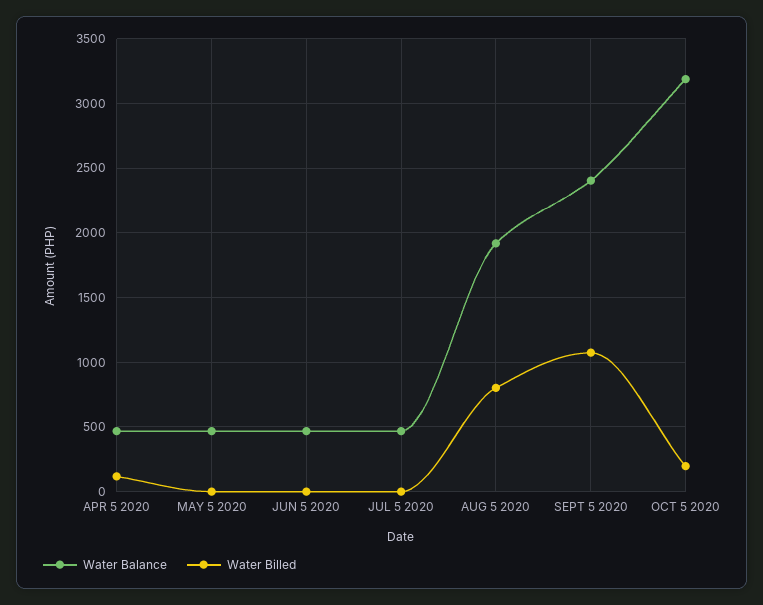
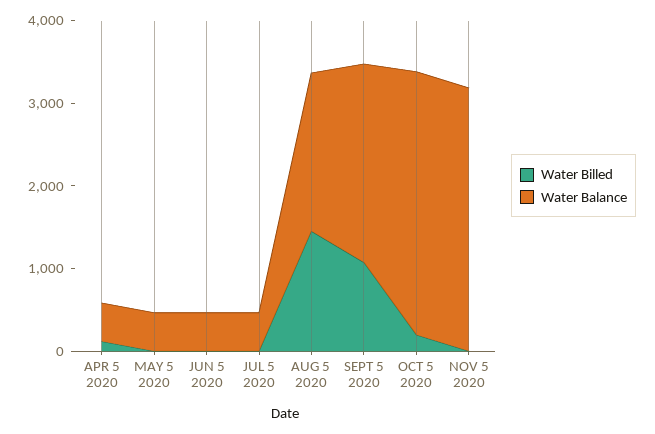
Water Billed, AUG 5 2020: 800 -> 1400
Water Billed, NOV 5 2020: none -> 0
Water Balance, NOV 5 2020: none -> 3200

